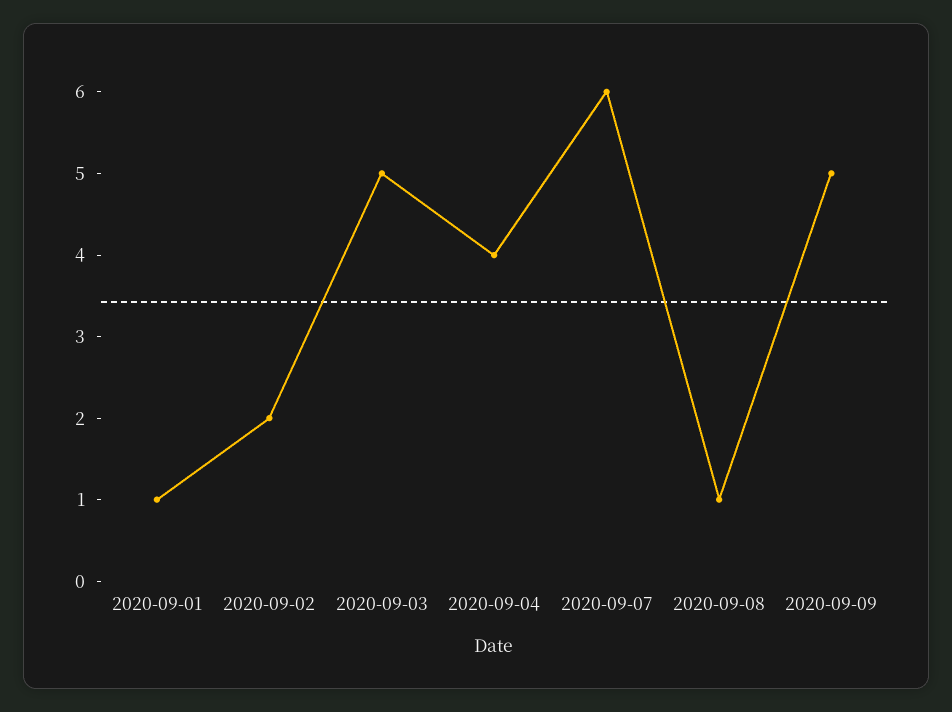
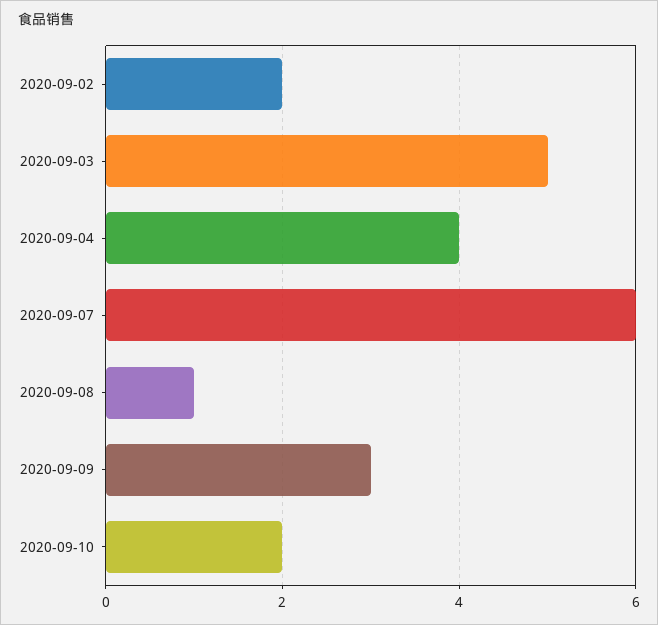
2020-09-01: 1 -> none
2020-09-09: 5 -> 3
2020-09-10: none -> 2

